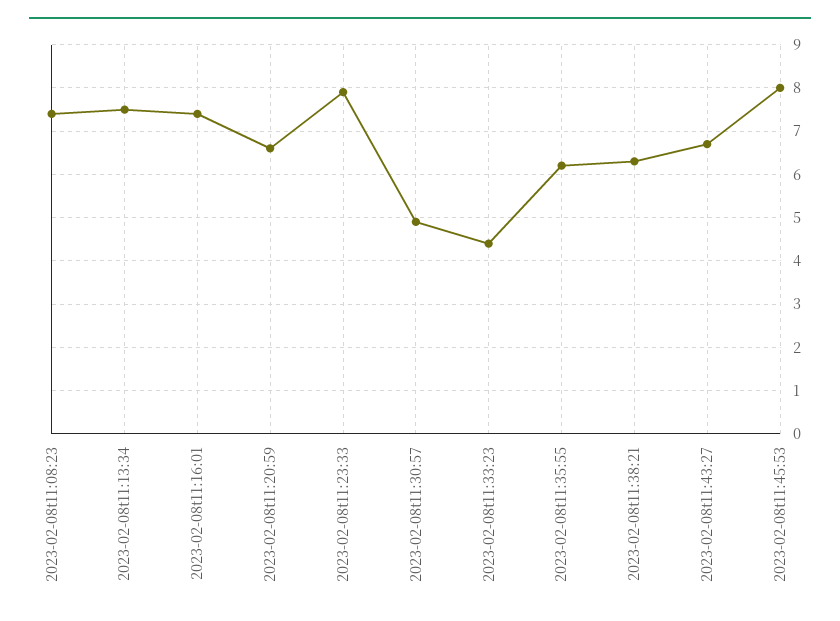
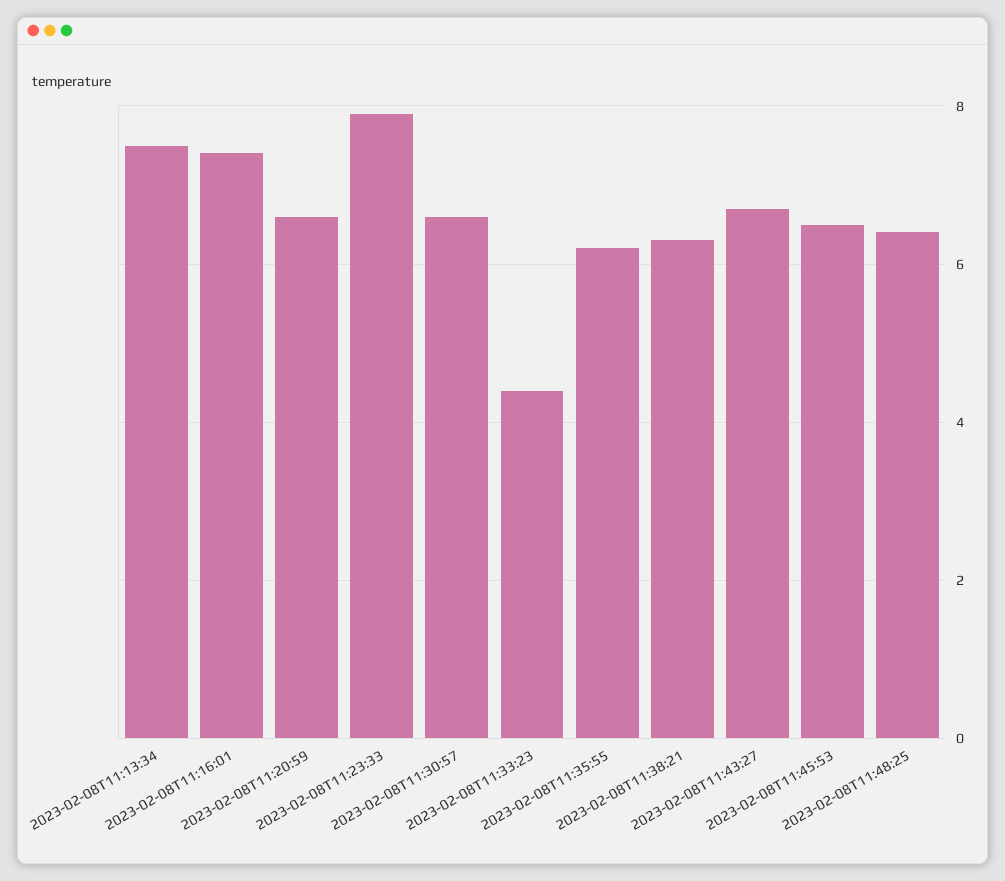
2023-02-08t11:08:23: 7.5 -> none
2023-02-08t11:30:57: 5 -> 6.5
2023-02-08t11:45:53: 8 -> 6.5
2023-02-08T11:48:25: none -> 6.5

